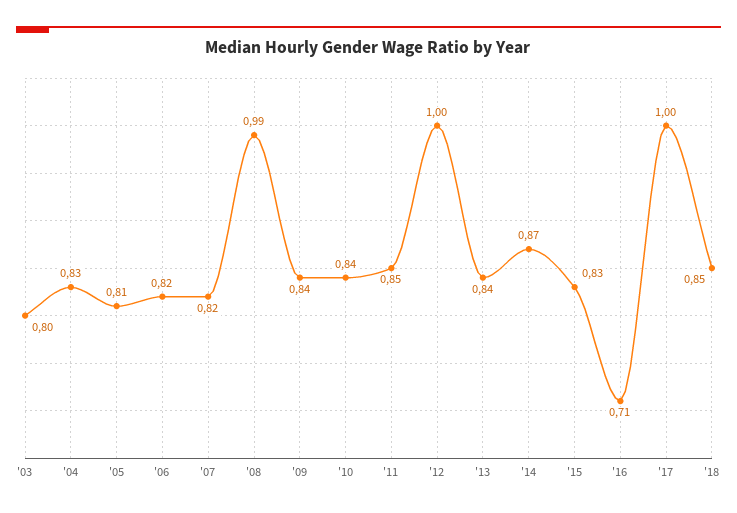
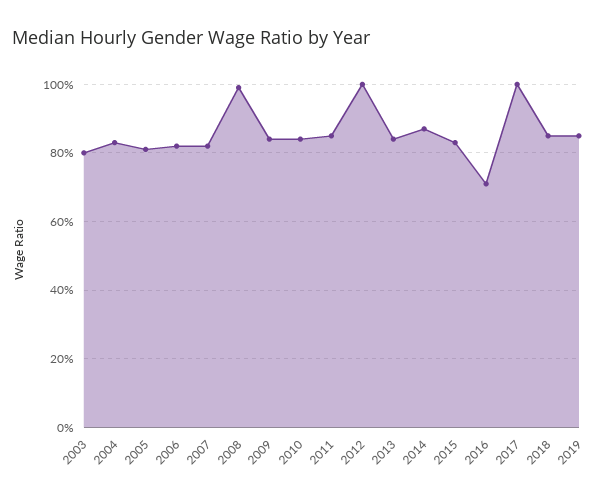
2019: none -> 0.85

